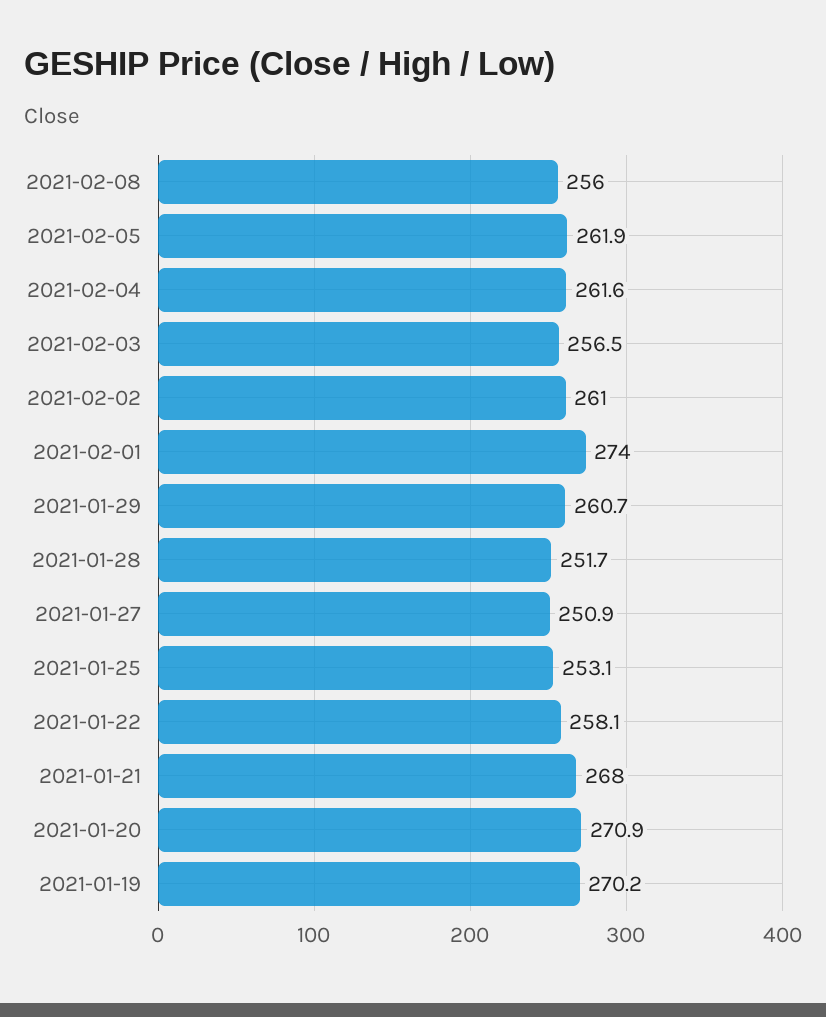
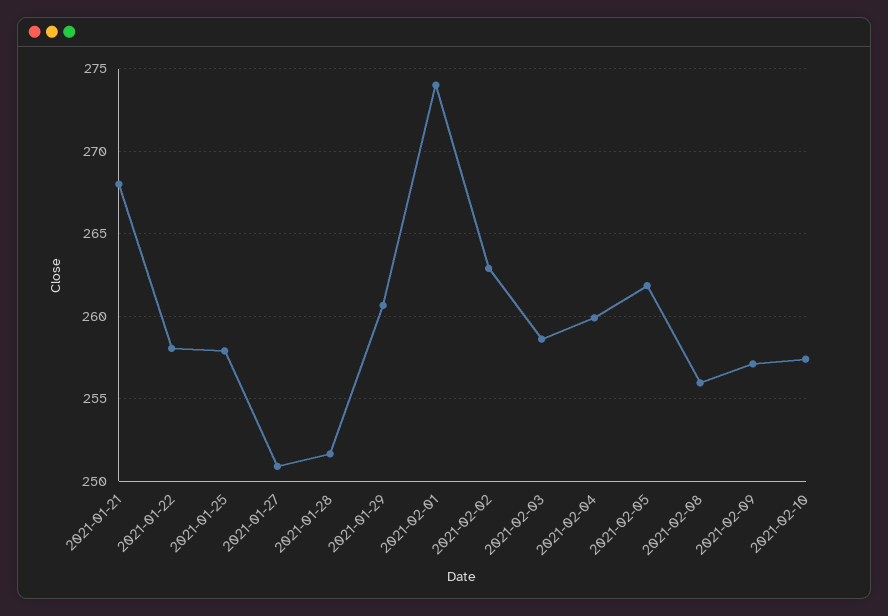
2021-02-04: 261.6 -> 260
2021-02-03: 256.5 -> 258.5
2021-02-02: 261 -> 263
2021-01-25: 253.1 -> 258
2021-01-20: 270.9 -> none
2021-01-19: 270.2 -> none
2021-02-09: none -> 257
2021-02-10: none -> 257.5

